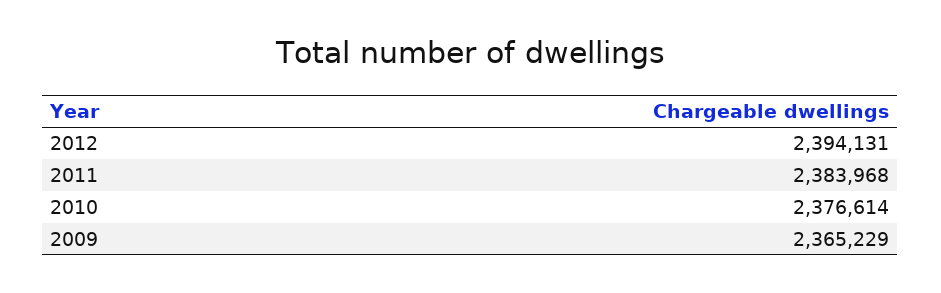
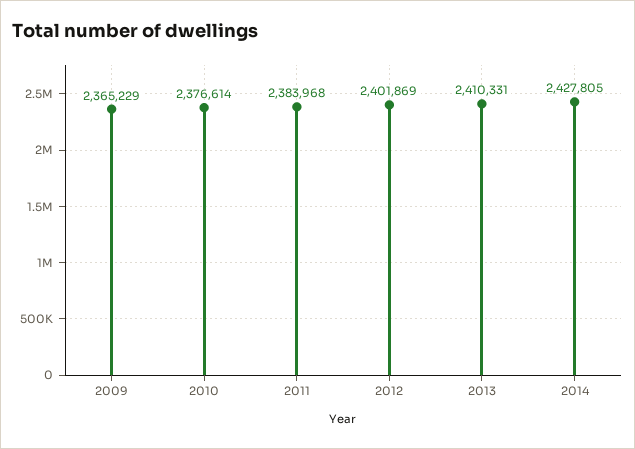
2012: 2394131 -> 2401869
2013: none -> 2410331
2014: none -> 2427805

